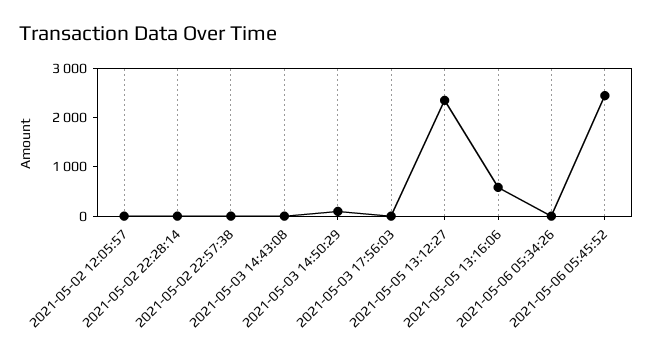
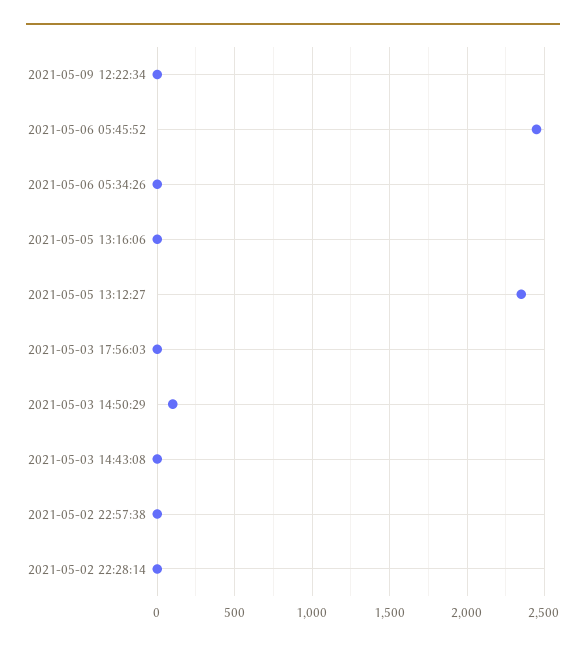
2021-05-02 12:05:57: 0 -> none
2021-05-05 13:16:06: 600 -> 0
2021-05-09 12:22:34: none -> 0

